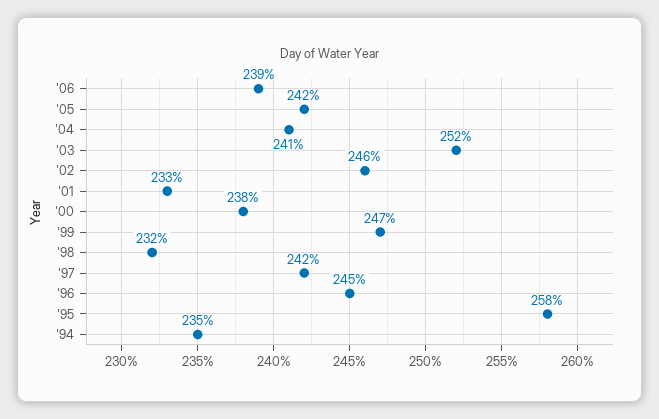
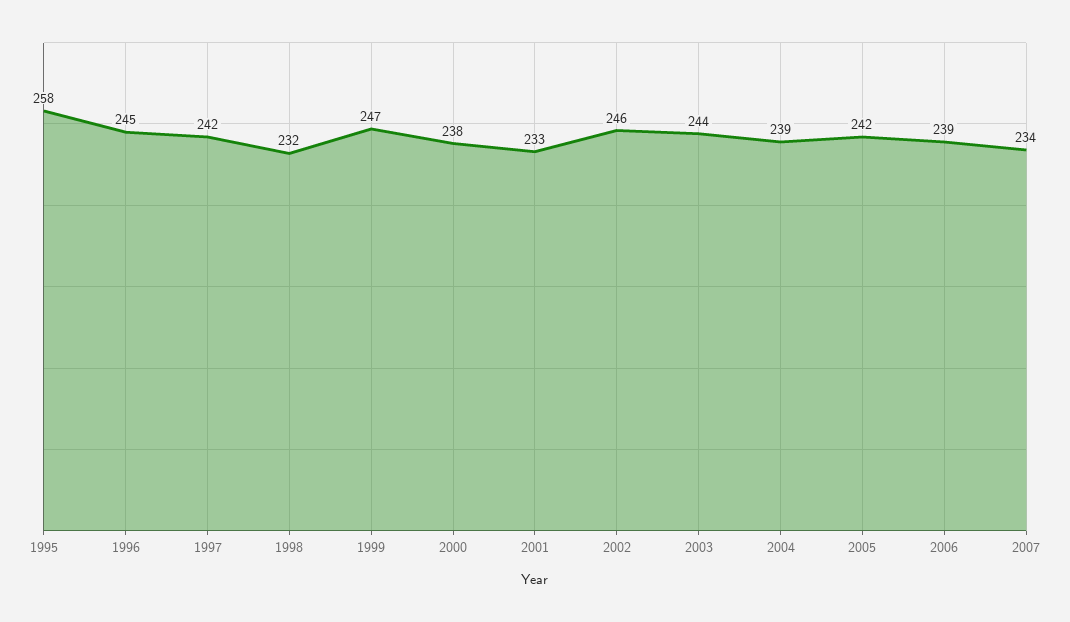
'04: 241 -> 239
'03: 252 -> 244
'94: 235 -> none
2007: none -> 234

